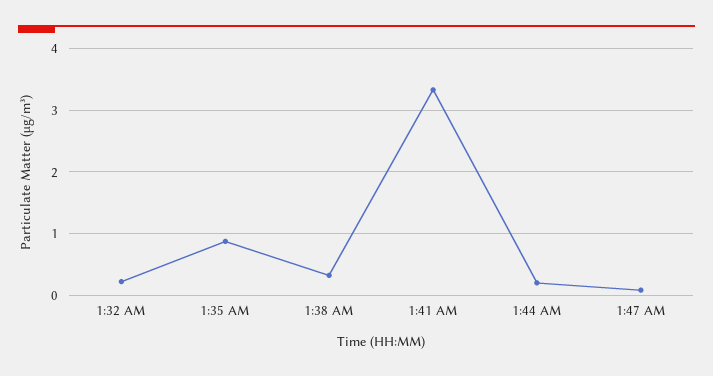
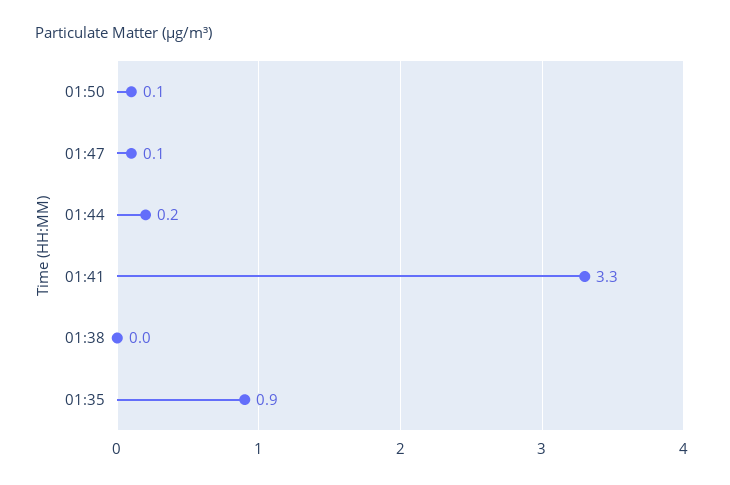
1:32 AM: 0.2 -> none
1:38 AM: 0.3 -> 0
01:50: none -> 0.1

